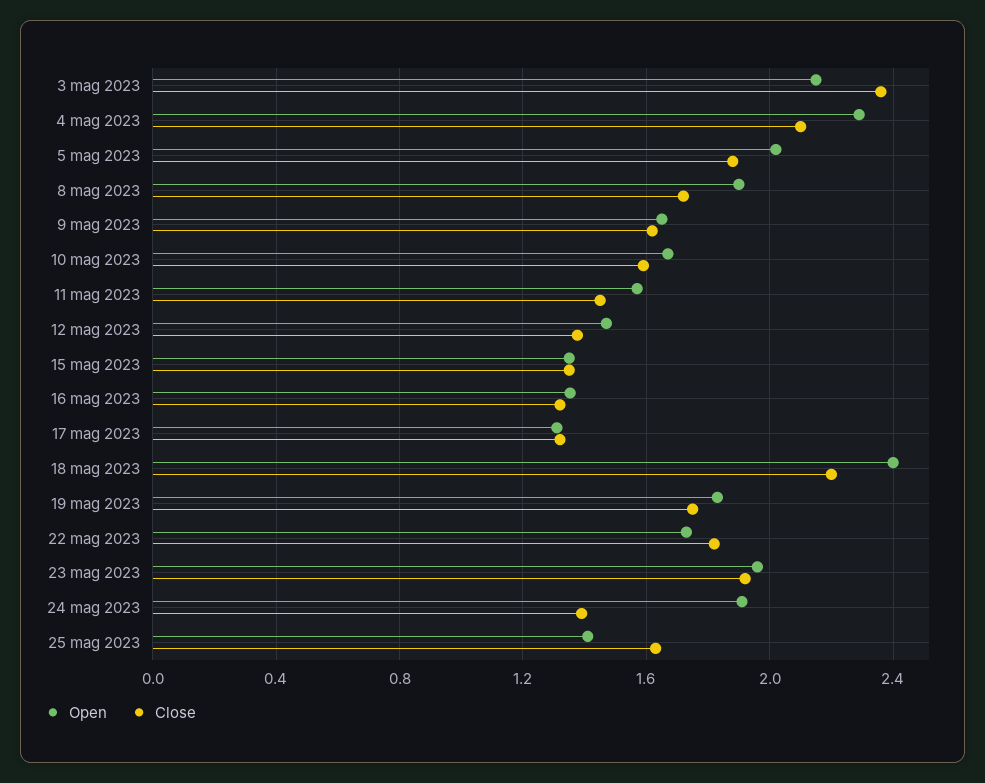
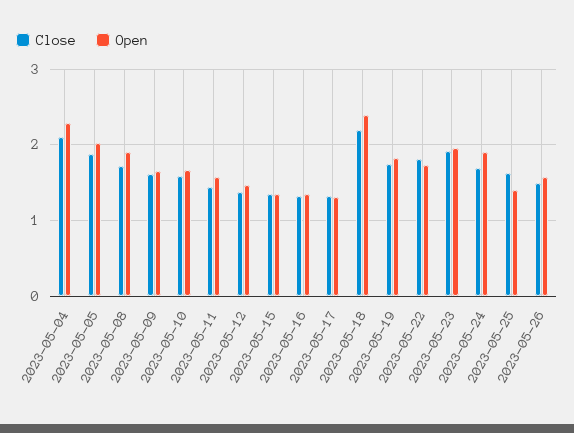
Open, 3 mag 2023: 2.15 -> none
Close, 3 mag 2023: 2.35 -> none
Close, 24 mag 2023: 1.4 -> 1.7
Close, 2023-05-26: none -> 1.5
Open, 2023-05-26: none -> 1.6

